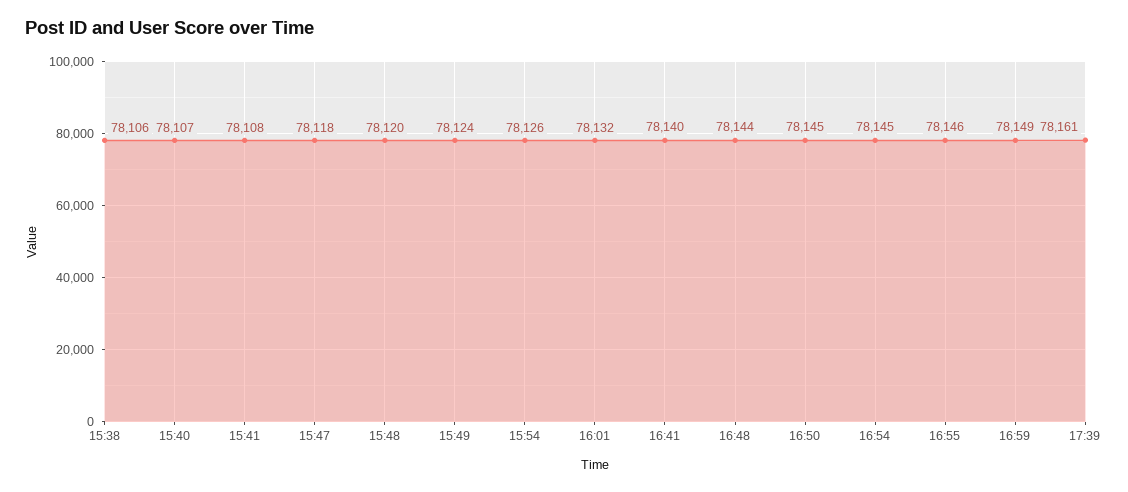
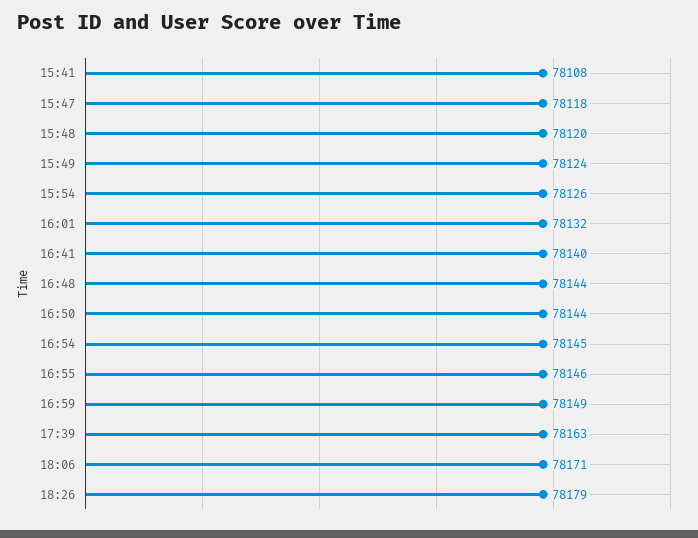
15:38: 78106 -> none
15:40: 78107 -> none
16:50: 78145 -> 78144
17:39: 78161 -> 78163
18:06: none -> 78171
18:26: none -> 78179

